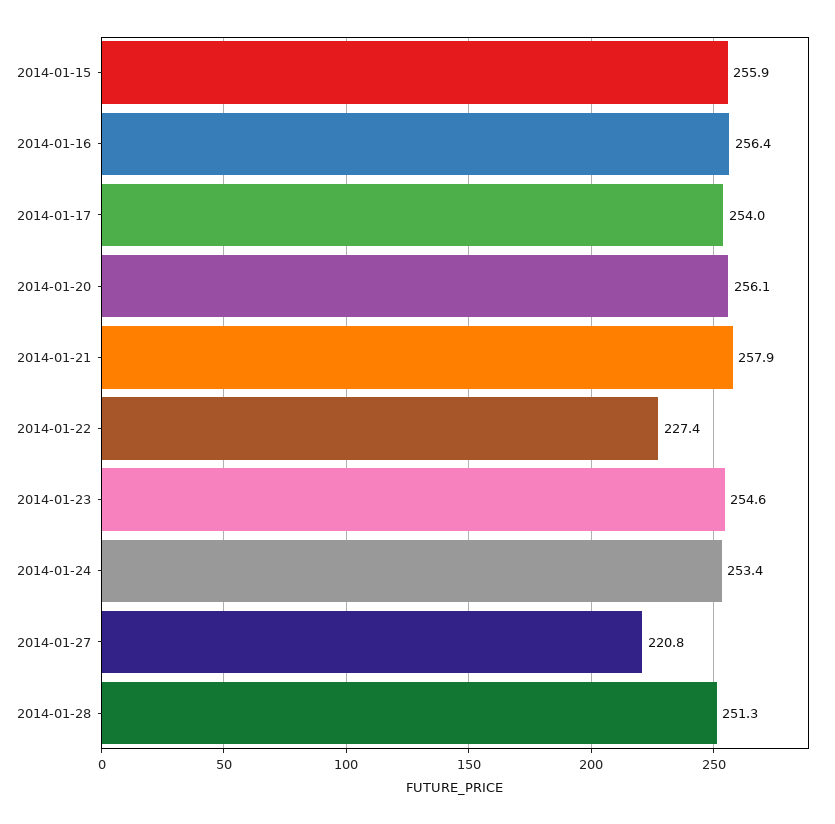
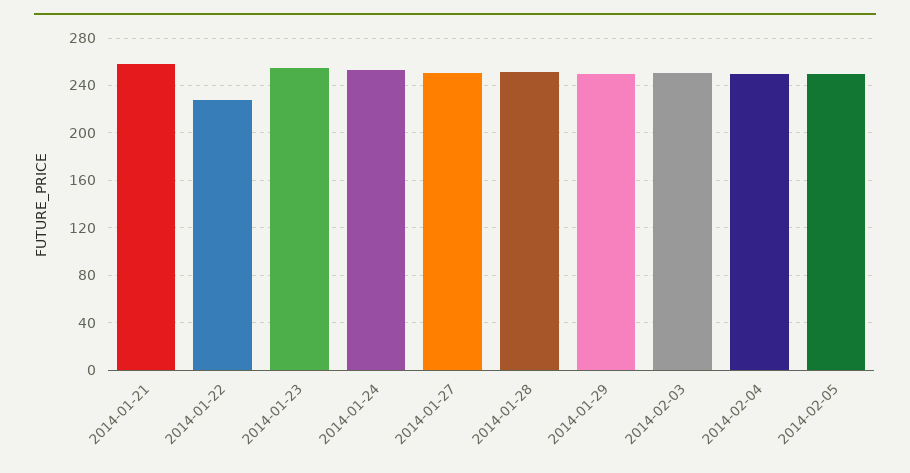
2014-01-15: 255.9 -> none
2014-01-16: 256.4 -> none
2014-01-17: 254 -> none
2014-01-20: 256.1 -> none
2014-01-27: 220.8 -> 250
2014-01-29: none -> 250
2014-02-03: none -> 250
2014-02-04: none -> 250
2014-02-05: none -> 250

